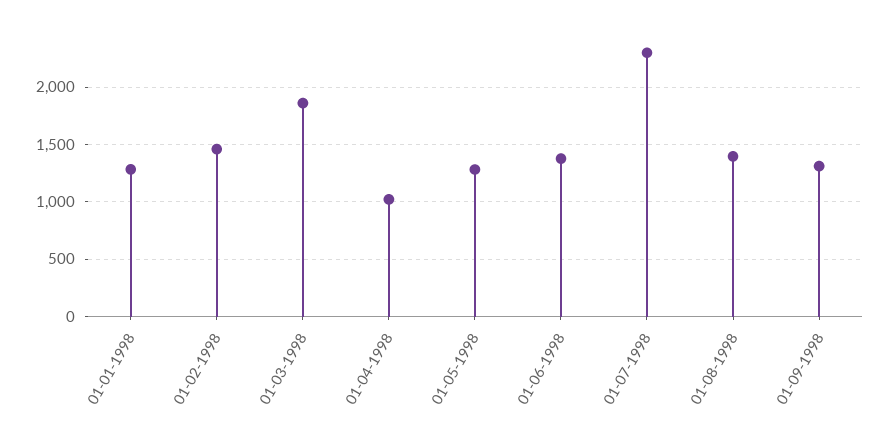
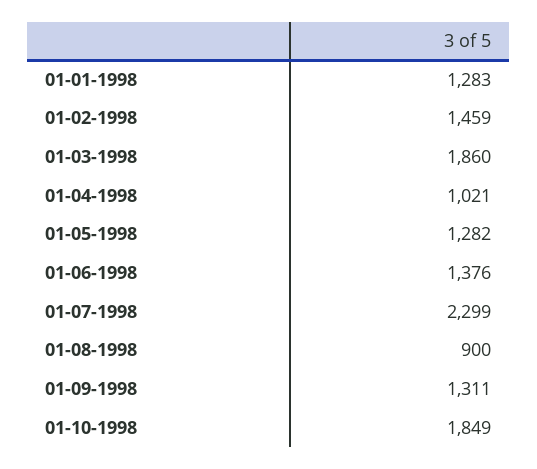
01-08-1998: 1400 -> 900
01-10-1998: none -> 1849

